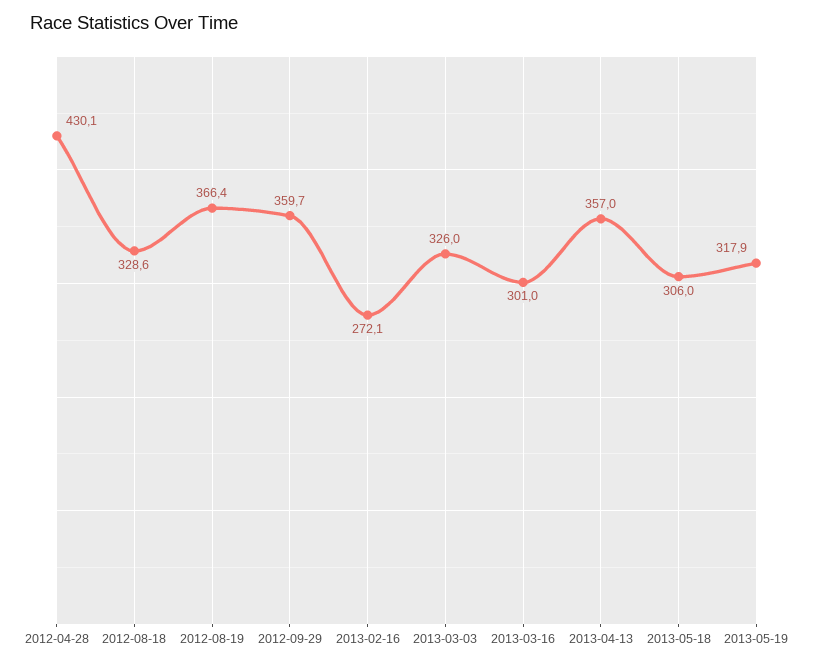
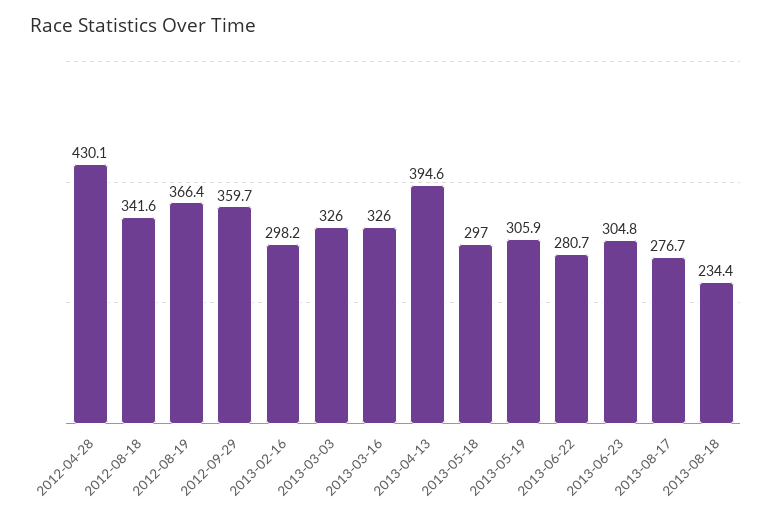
2012-08-18: 328.6 -> 341.6
2013-02-16: 272.1 -> 298.2
2013-03-16: 301 -> 326
2013-04-13: 357 -> 394.6
2013-05-18: 306 -> 297
2013-05-19: 317.9 -> 305.9
2013-06-22: none -> 280.7
2013-06-23: none -> 304.8
2013-08-17: none -> 276.7
2013-08-18: none -> 234.4

